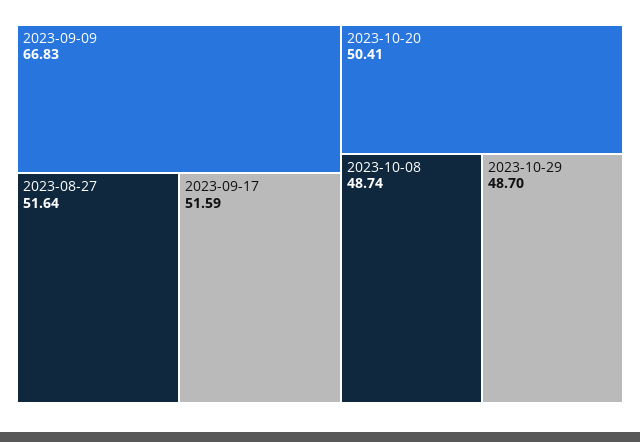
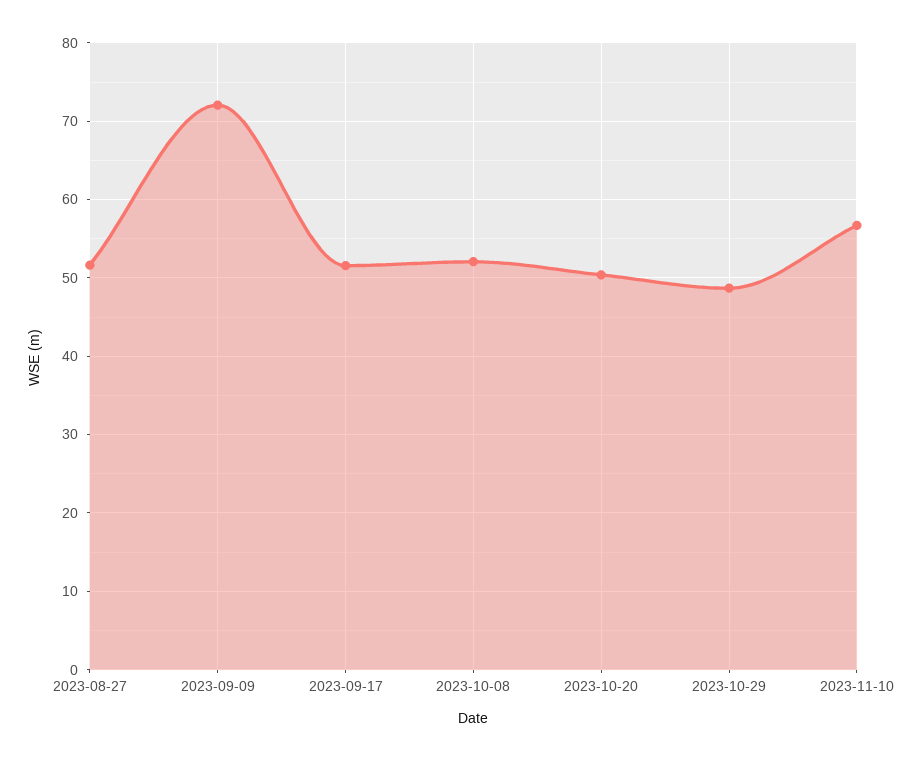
2023-09-09: 66.83 -> 72
2023-10-08: 48.74 -> 52
2023-11-10: none -> 57

